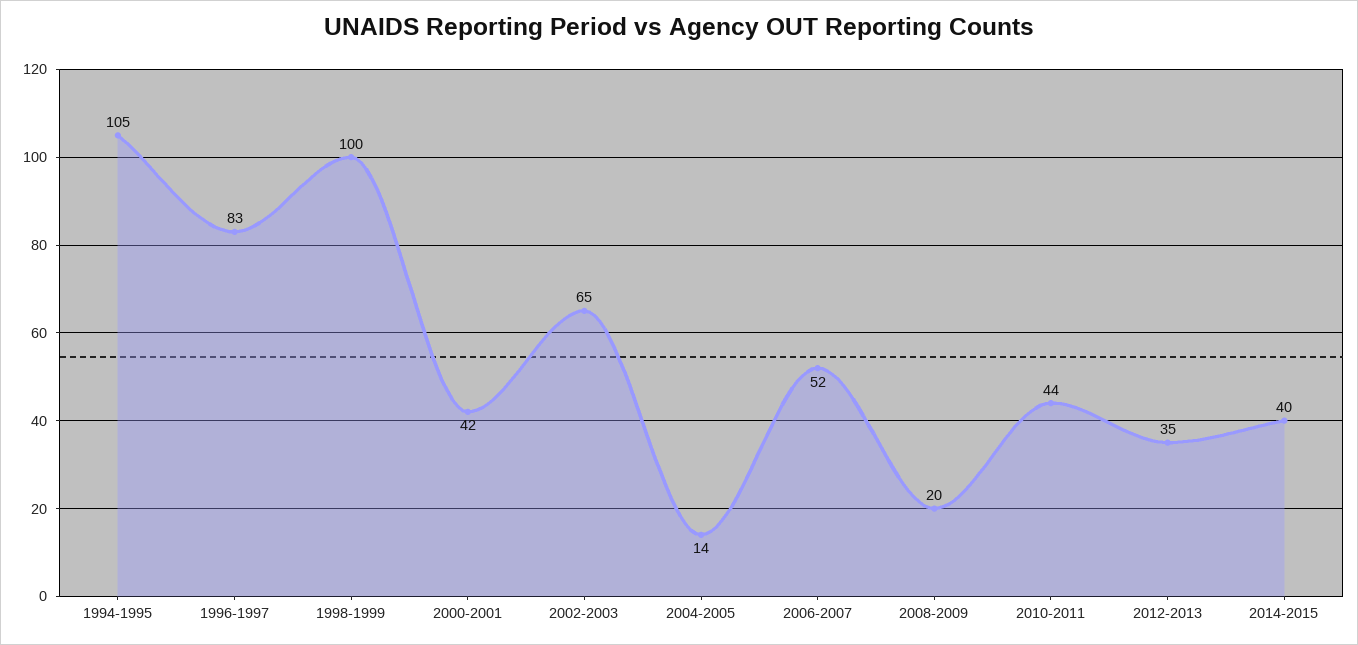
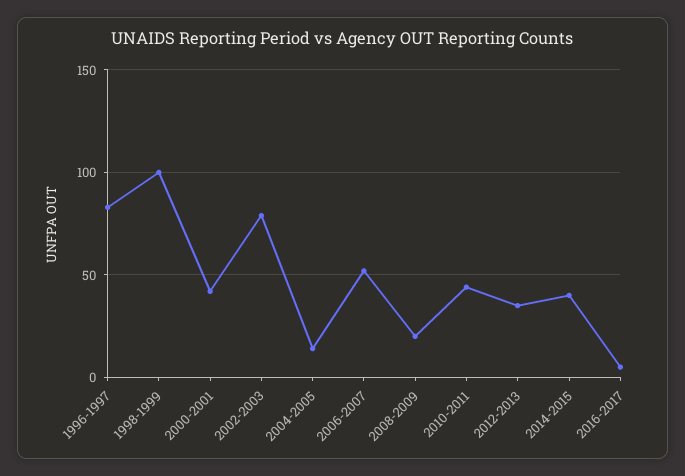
1994-1995: 105 -> none
2002-2003: 65 -> 80
2016-2017: none -> 5

